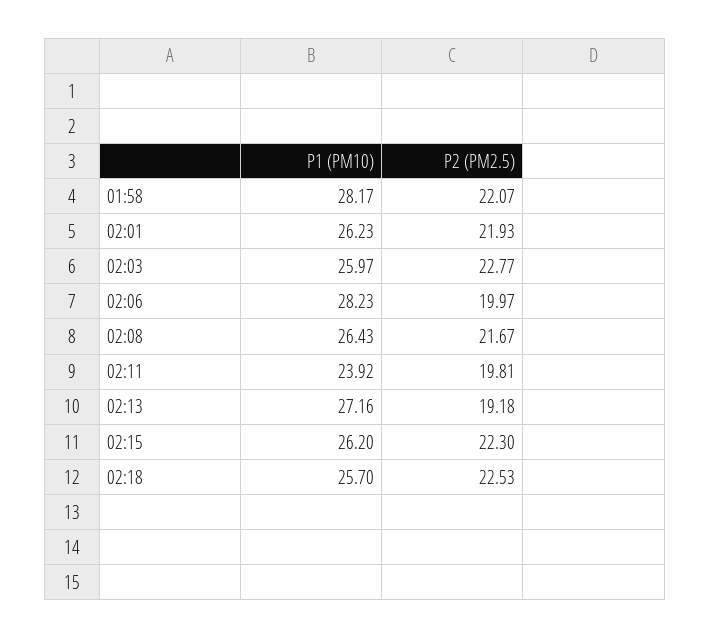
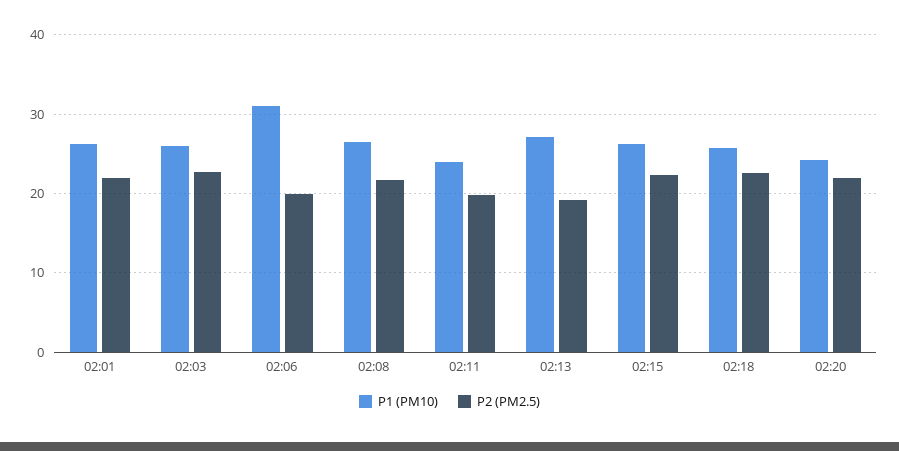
P1 (PM10), 01:58: 28.17 -> none
P2 (PM2.5), 01:58: 22.07 -> none
P1 (PM10), 02:06: 28.23 -> 31
P1 (PM10), 02:20: none -> 24
P2 (PM2.5), 02:20: none -> 22

